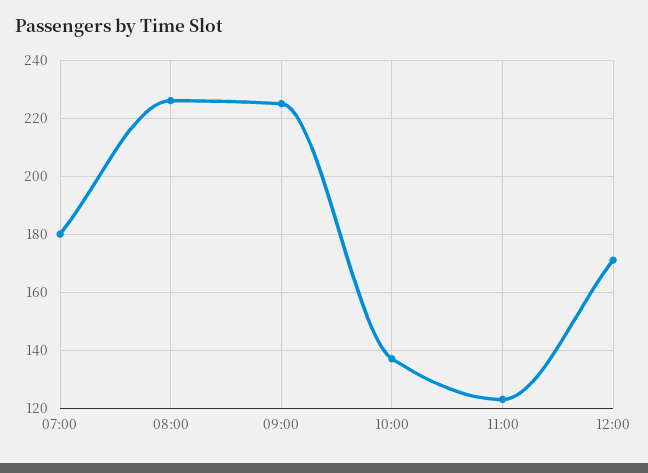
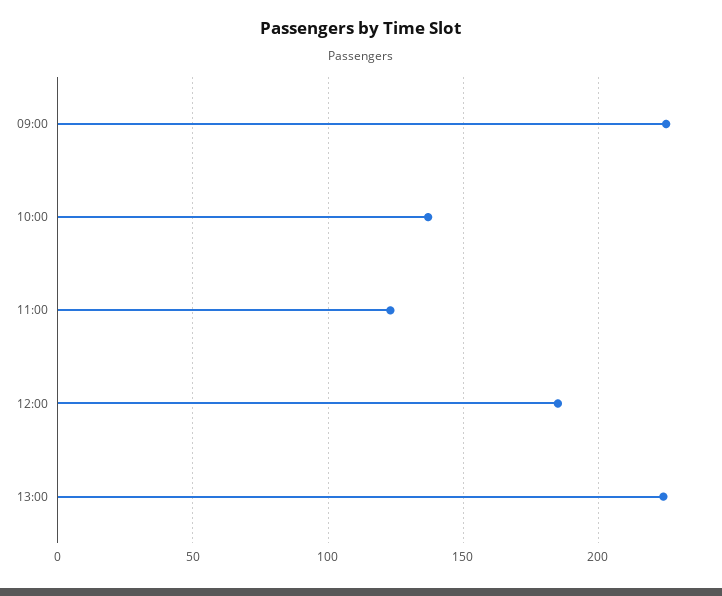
07:00: 180 -> none
08:00: 225 -> none
12:00: 170 -> 185
13:00: none -> 225

